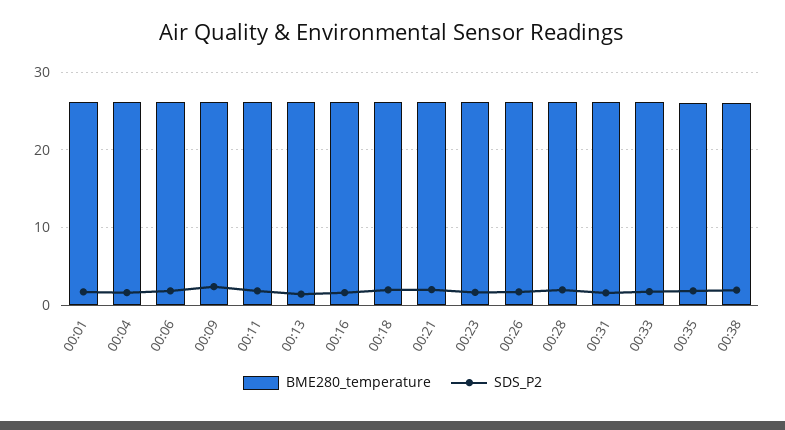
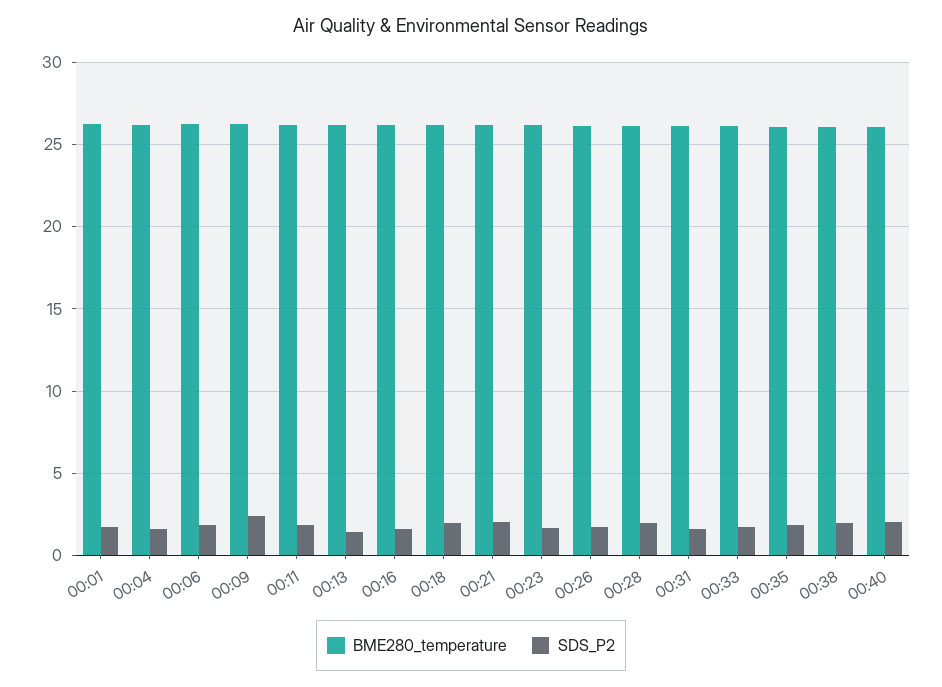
BME280_temperature, 00:40: none -> 26
SDS_P2, 00:40: none -> 2

